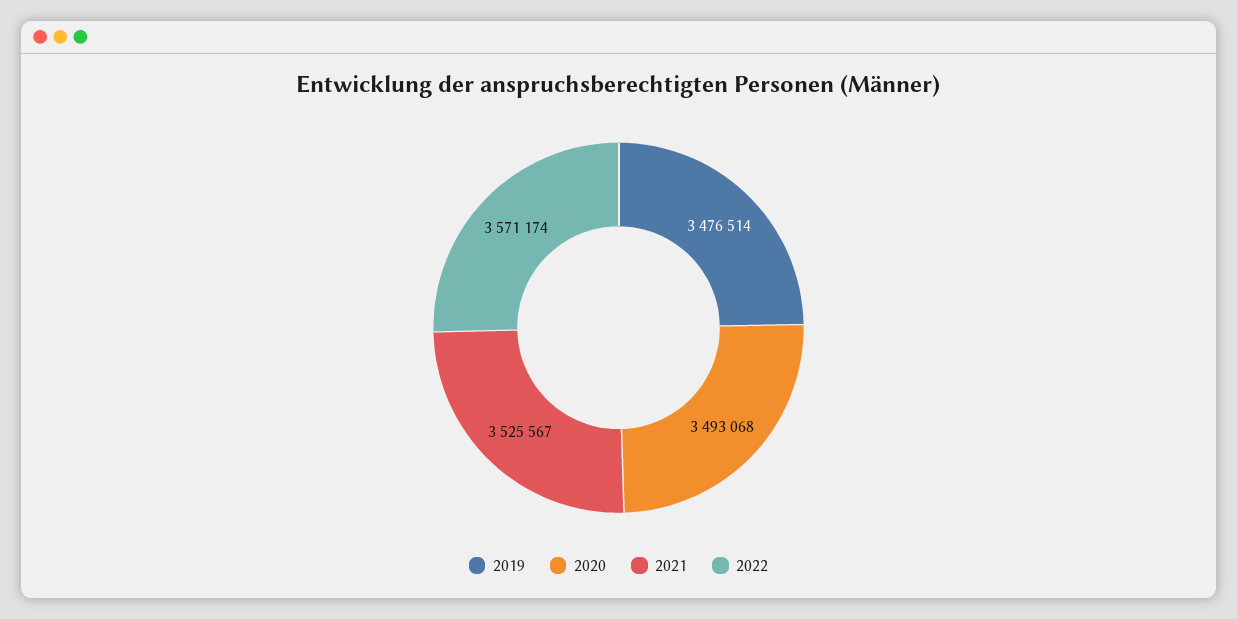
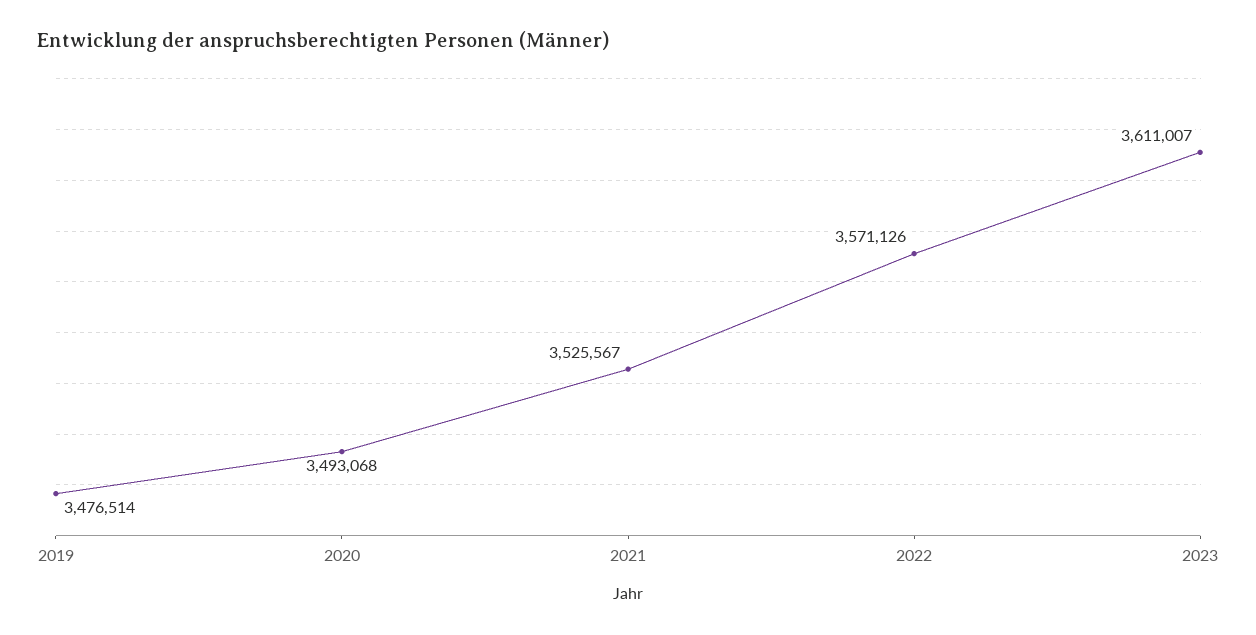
2022: 3571174 -> 3571126
2023: none -> 3611007

